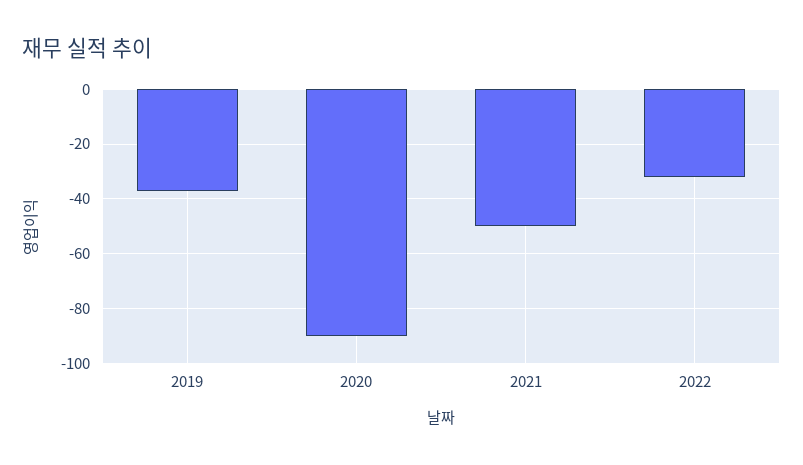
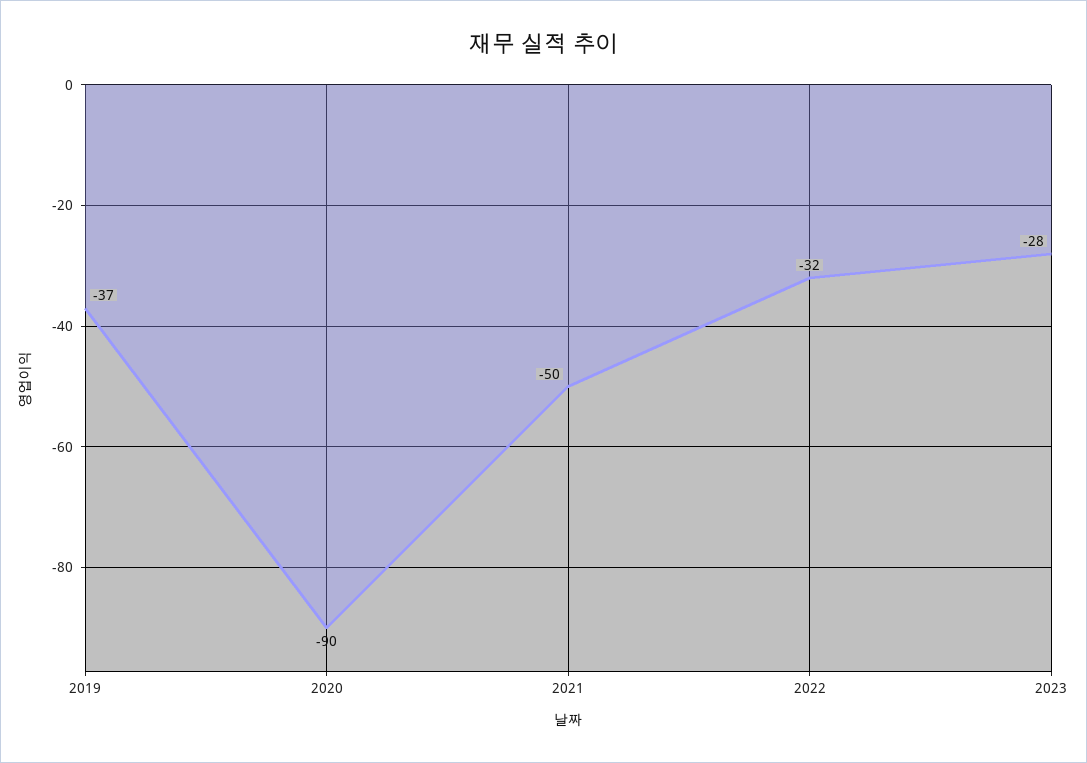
2023: none -> -28

